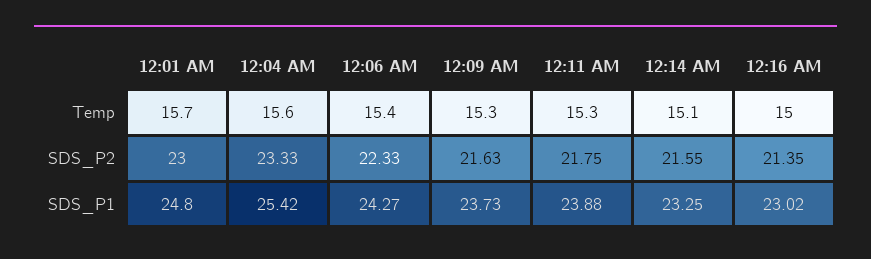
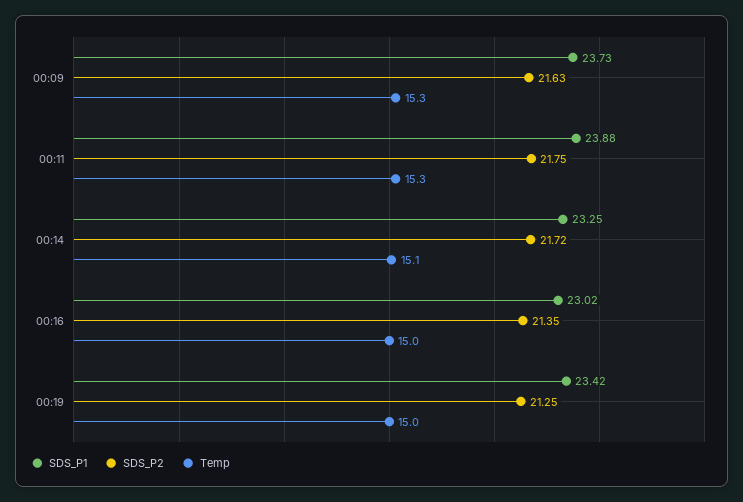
Temp, 12:01 AM: 15.7 -> none
Temp, 12:04 AM: 15.6 -> none
Temp, 12:06 AM: 15.4 -> none
SDS_P2, 12:01 AM: 23 -> none
SDS_P2, 12:04 AM: 23.33 -> none
SDS_P2, 12:06 AM: 22.33 -> none
SDS_P2, 12:14 AM: 21.55 -> 21.72
SDS_P1, 12:01 AM: 24.8 -> none
SDS_P1, 12:04 AM: 25.42 -> none
SDS_P1, 12:06 AM: 24.27 -> none
SDS_P1, 00:19: none -> 23.42
SDS_P2, 00:19: none -> 21.25
Temp, 00:19: none -> 15

